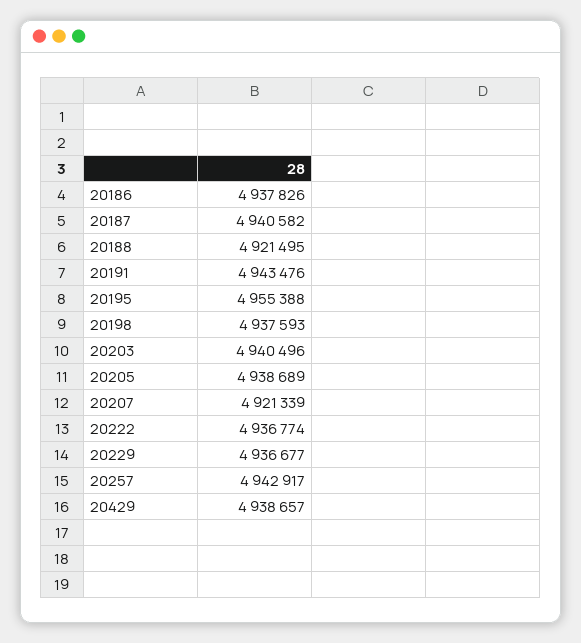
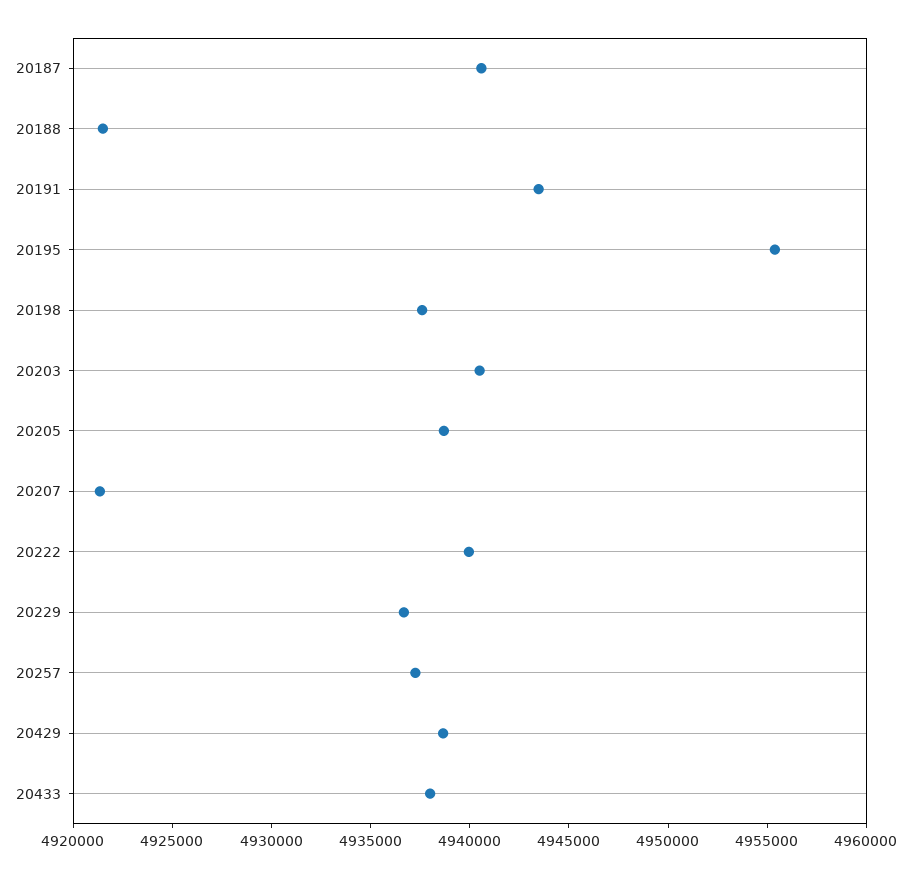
20186: 4937826 -> none
20222: 4936774 -> 4940000
20257: 4942917 -> 4937000
20433: none -> 4938000

